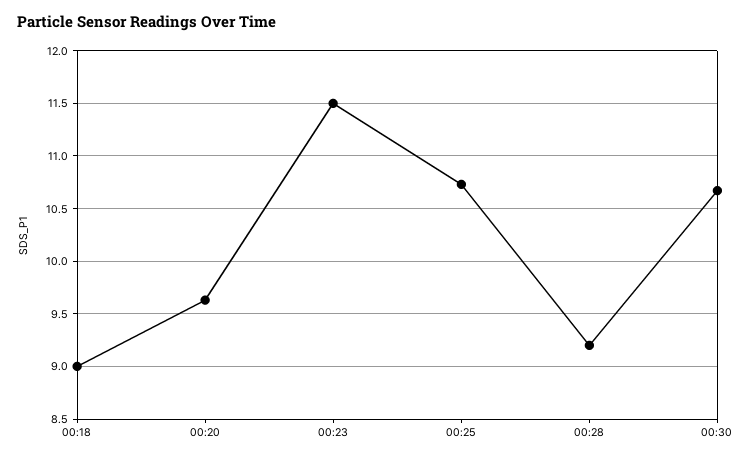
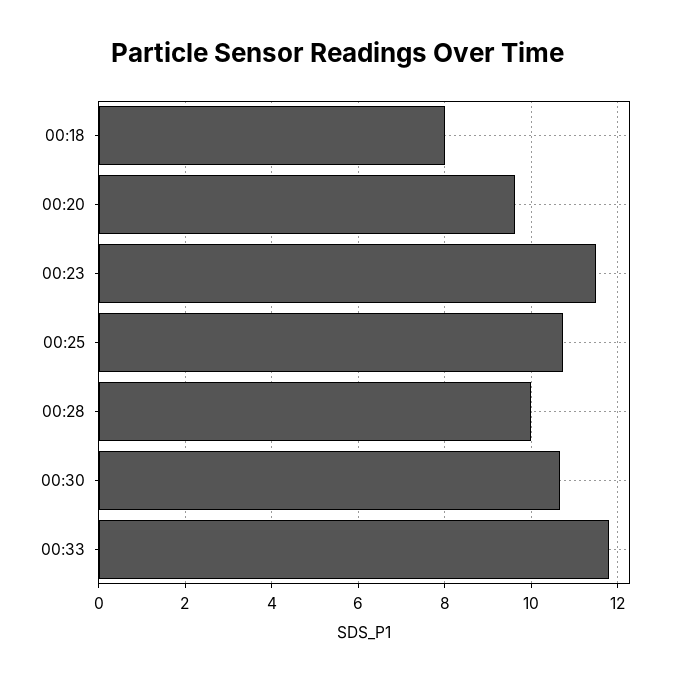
00:18: 9 -> 8
00:28: 9.2 -> 10
00:33: none -> 11.8

